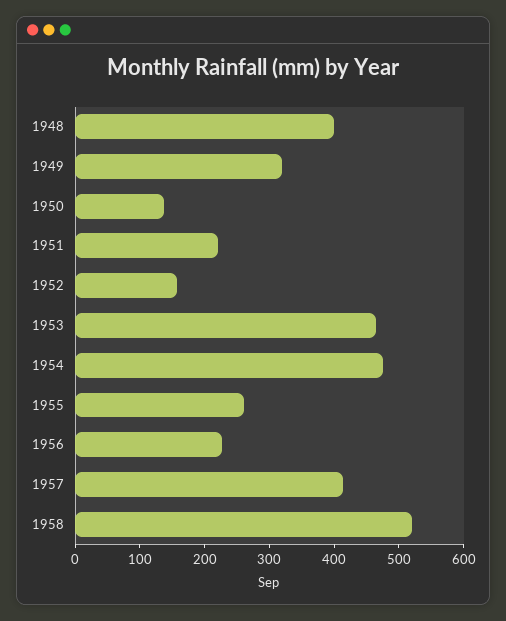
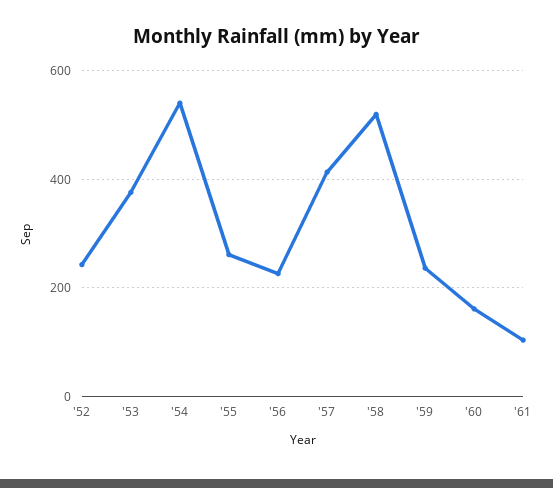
1948: 400 -> none
1949: 320 -> none
1950: 140 -> none
1951: 220 -> none
1952: 160 -> 240
1953: 460 -> 380
1954: 480 -> 540
'59: none -> 240
'60: none -> 160
'61: none -> 100

